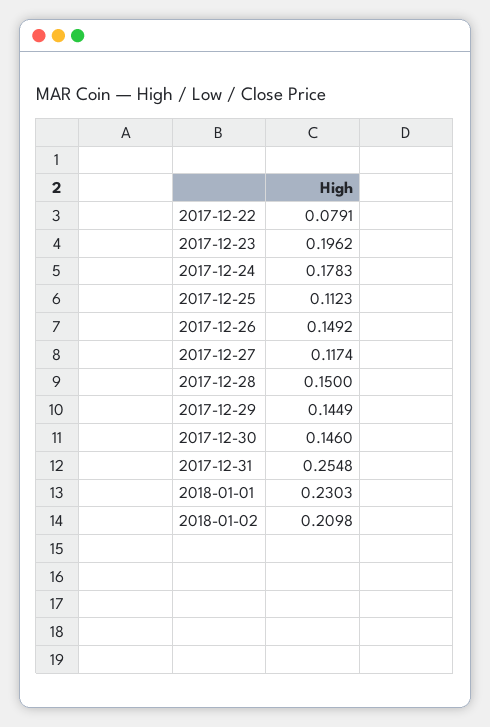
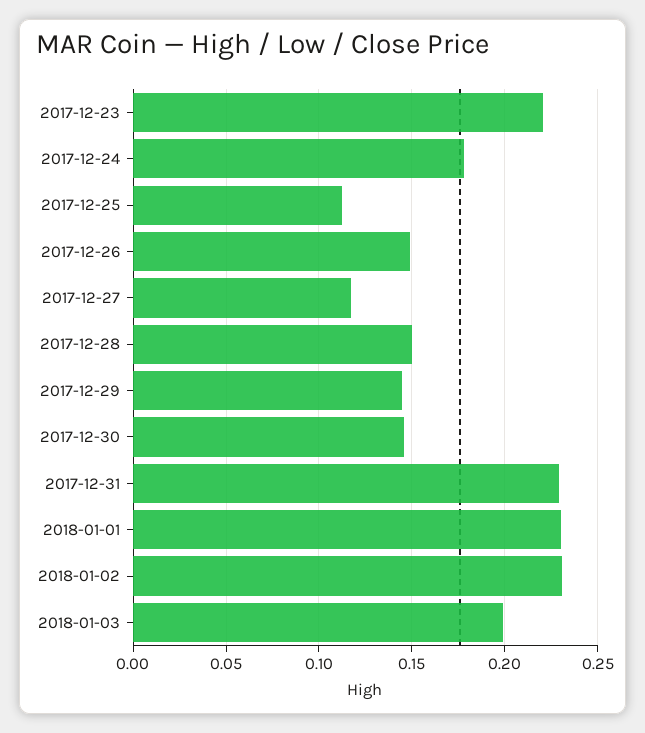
2017-12-22: 0.0791 -> none
2017-12-23: 0.1962 -> 0.22
2017-12-31: 0.2548 -> 0.23
2018-01-02: 0.2098 -> 0.23
2018-01-03: none -> 0.2

